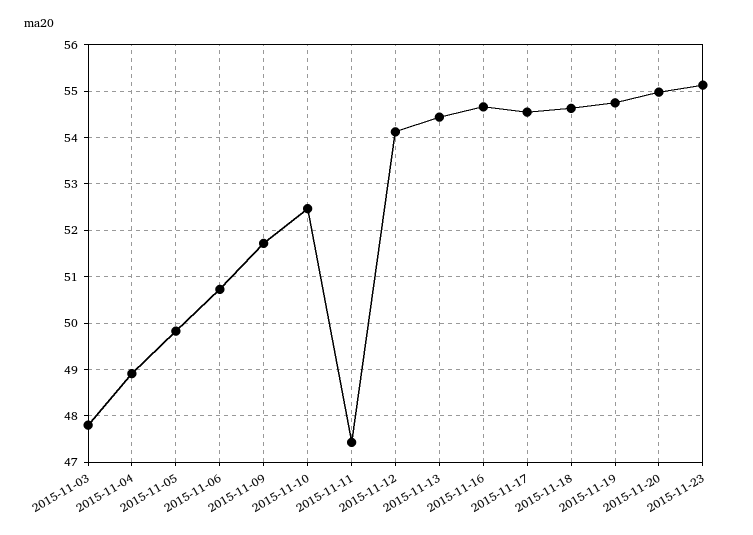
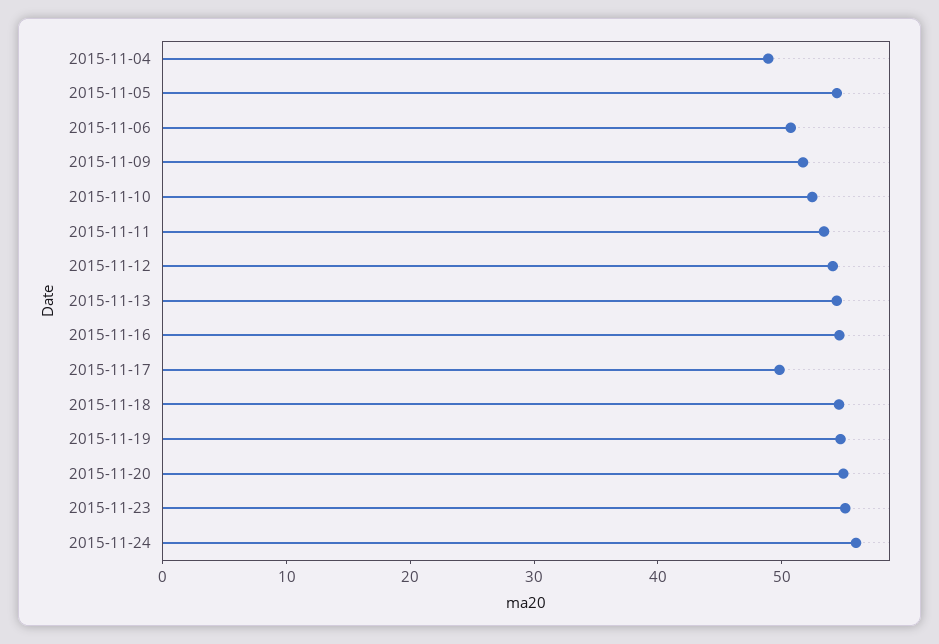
2015-11-03: 47.8 -> none
2015-11-05: 49.8 -> 54
2015-11-11: 47.4 -> 54
2015-11-17: 54.6 -> 50
2015-11-24: none -> 56

